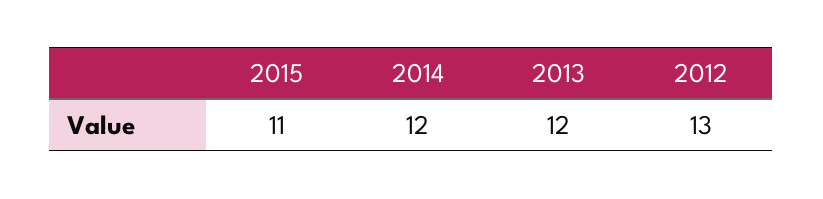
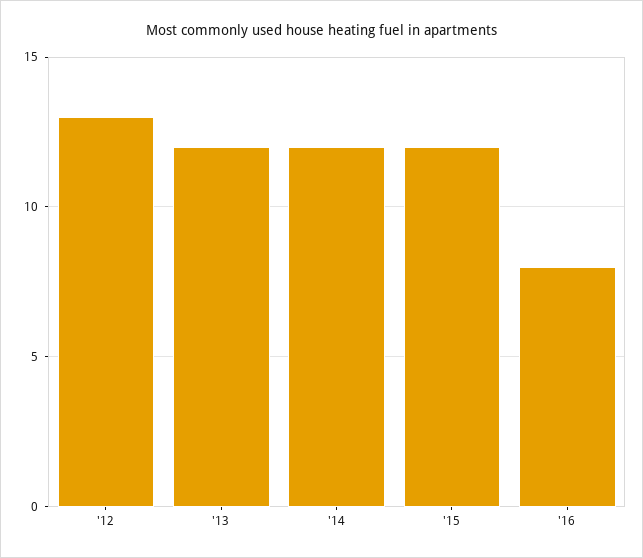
2015: 11 -> 12
'16: none -> 8

